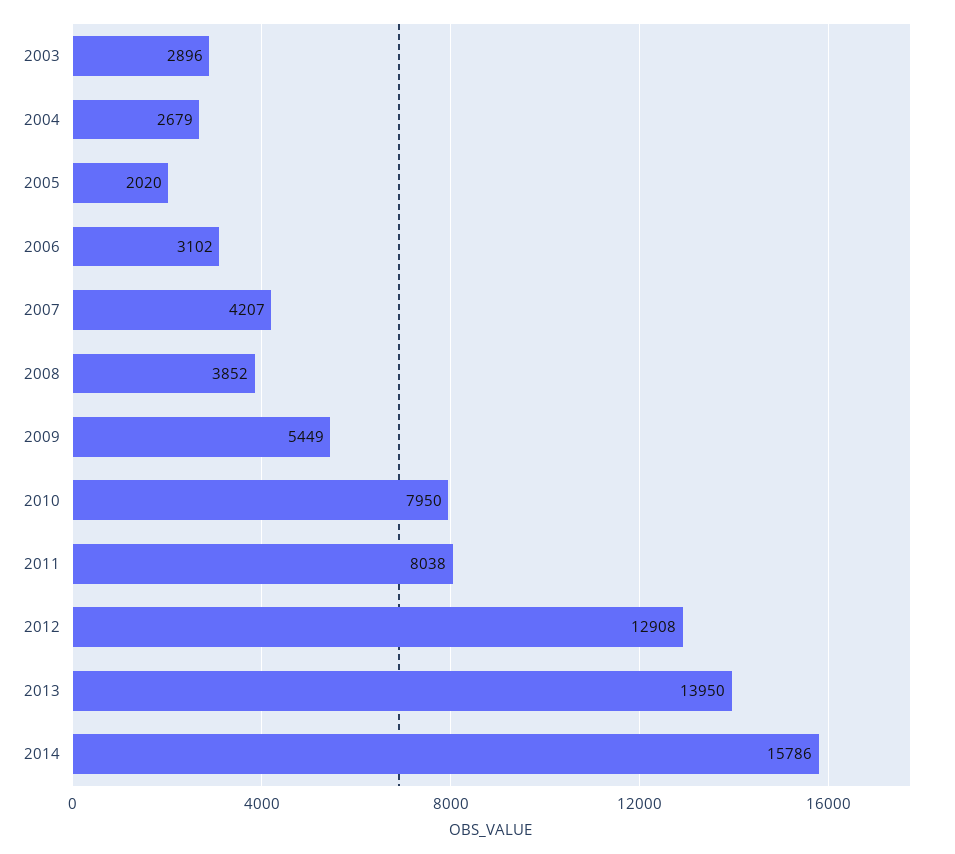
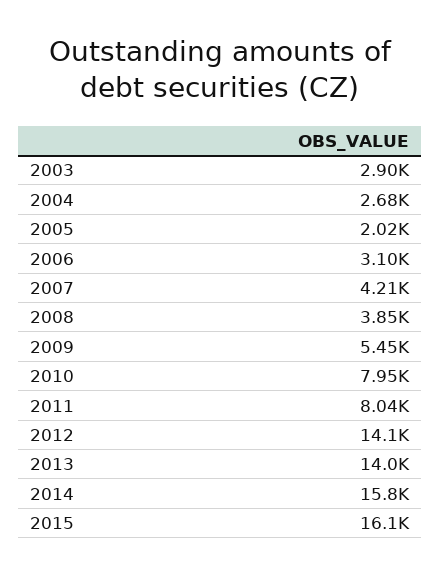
2012: 12908 -> 14100
2015: none -> 16100

